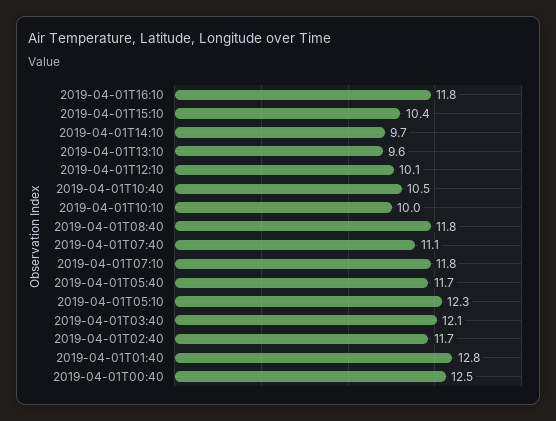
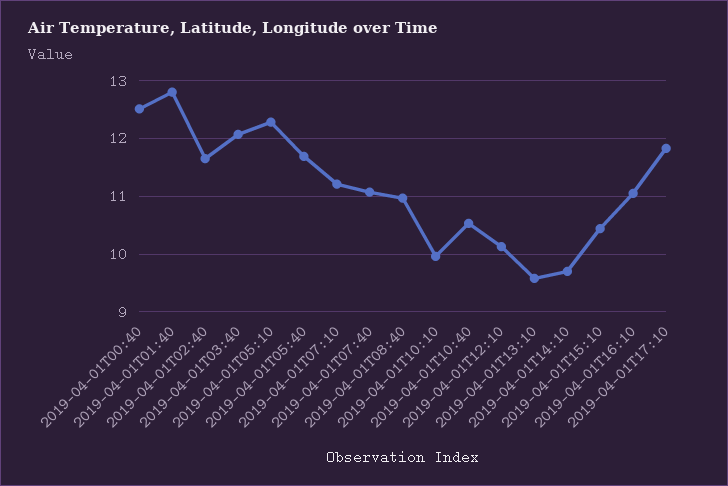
2019-04-01T16:10: 11.8 -> 11
2019-04-01T08:40: 11.8 -> 11
2019-04-01T07:10: 11.8 -> 11.2
2019-04-01T17:10: none -> 11.8

